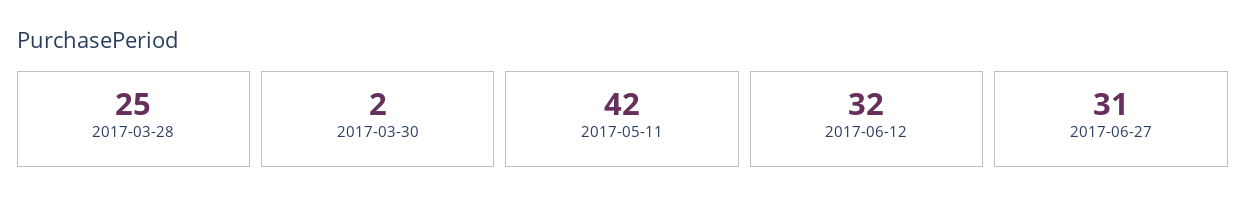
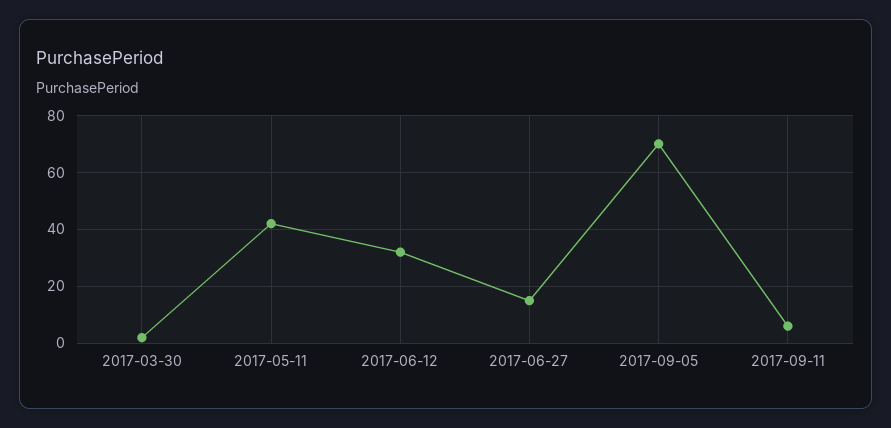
2017-03-28: 25 -> none
2017-06-27: 31 -> 15
2017-09-05: none -> 70
2017-09-11: none -> 5

